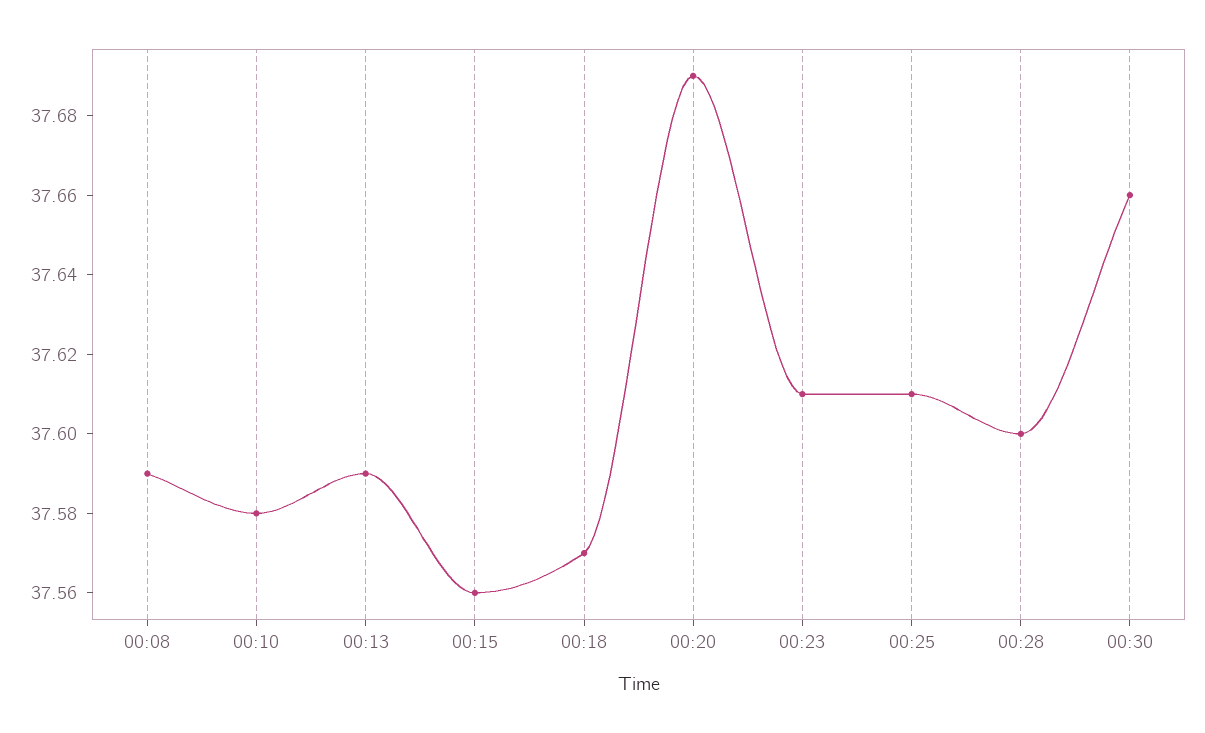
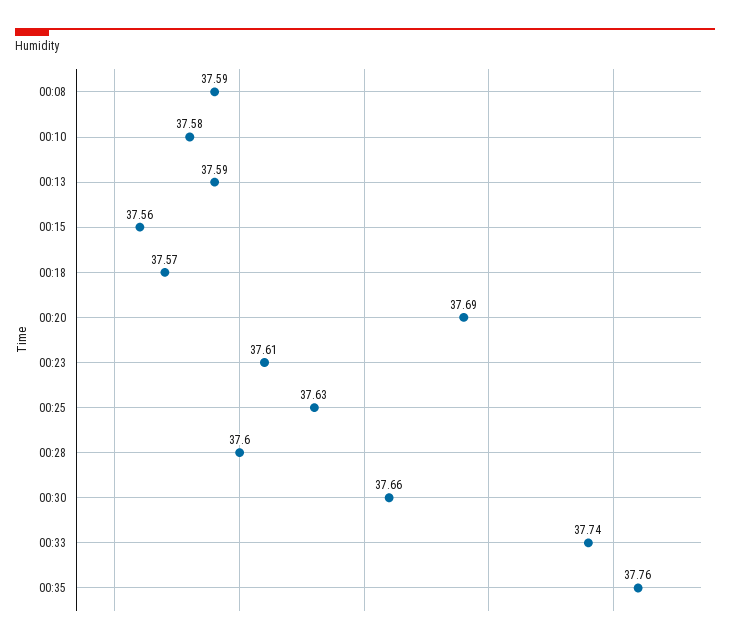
00:25: 37.61 -> 37.63
00:33: none -> 37.74
00:35: none -> 37.76

